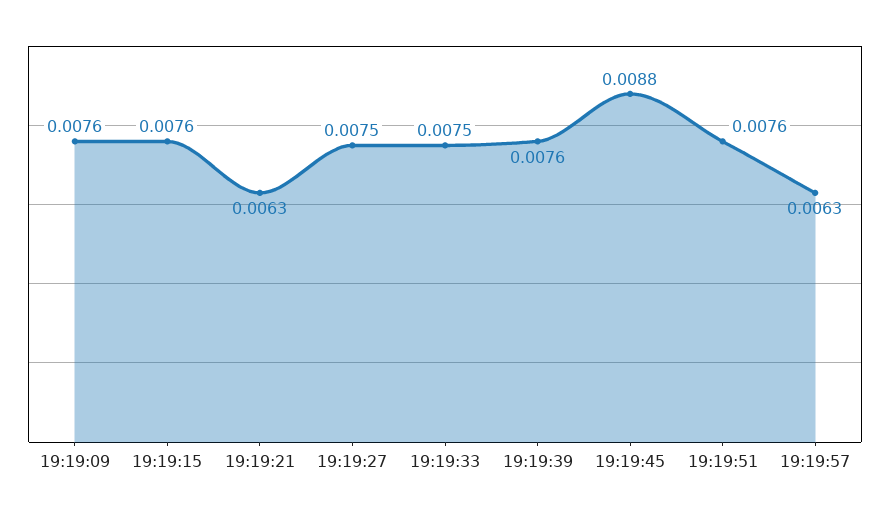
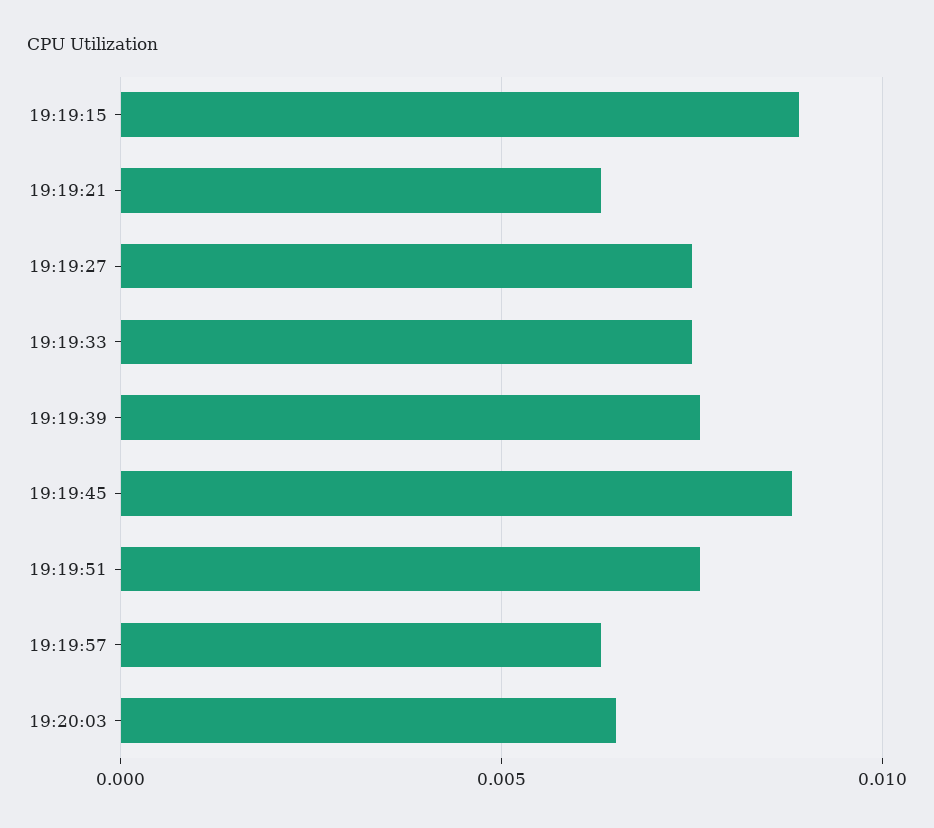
19:19:09: 0.0076 -> none
19:19:15: 0.0076 -> 0.009
19:20:03: none -> 0.0065

